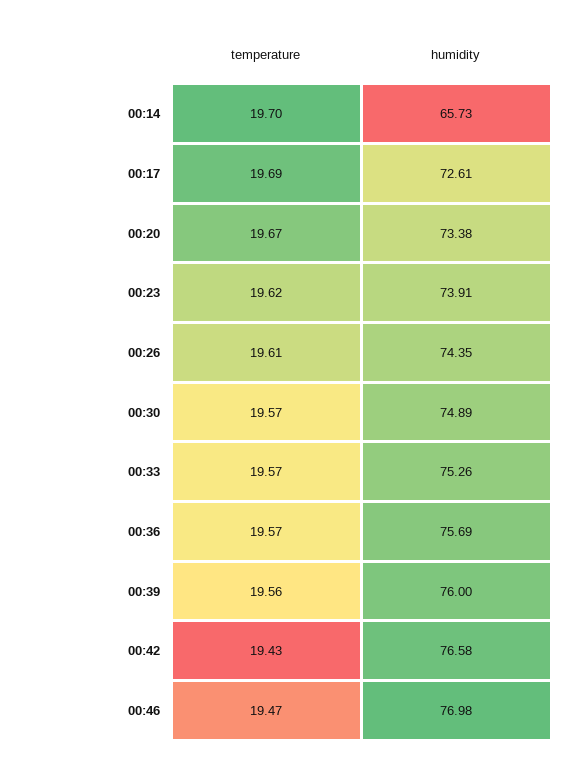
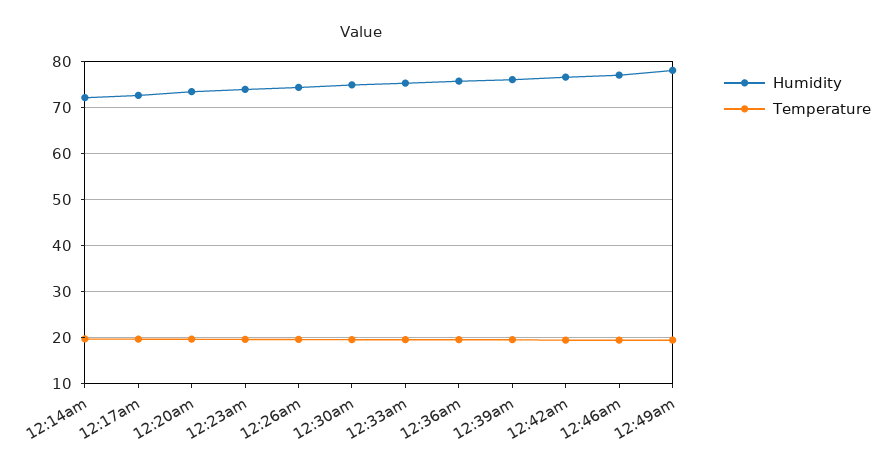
humidity, 00:14: 65.73 -> 72
humidity, 12:49am: none -> 78
temperature, 12:49am: none -> 20

